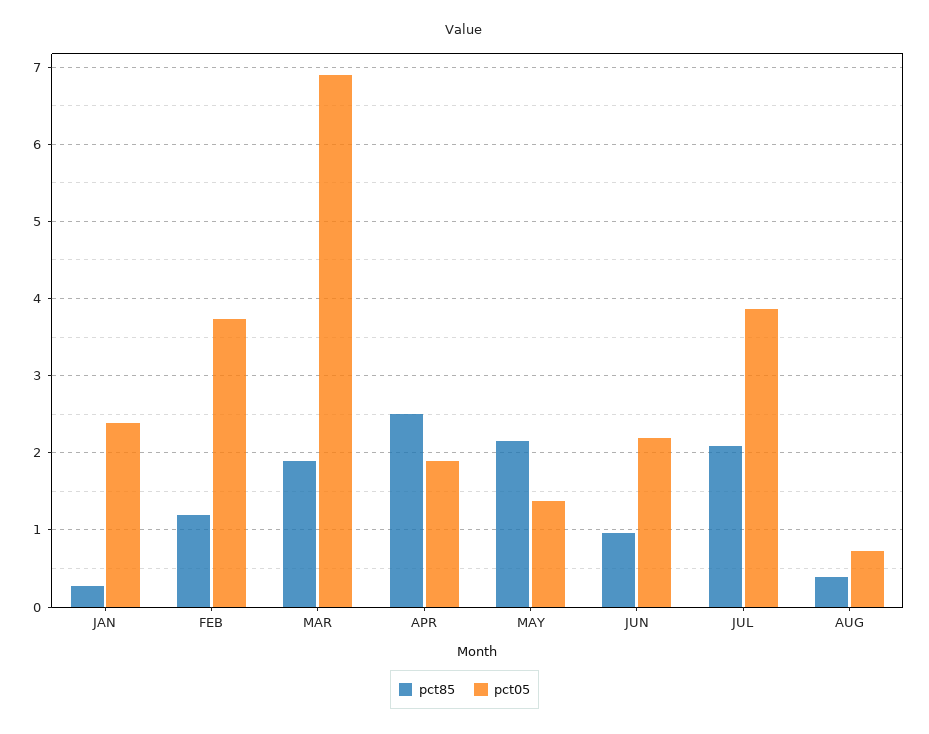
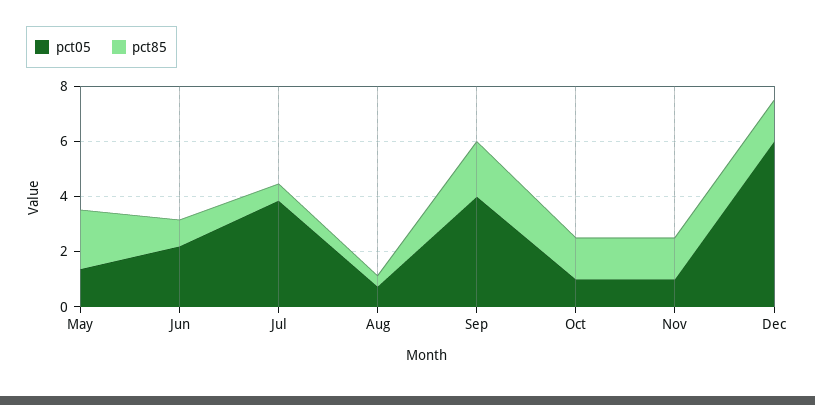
pct85, JAN: 0.3 -> none
pct05, JAN: 2.4 -> none
pct85, FEB: 1.2 -> none
pct05, FEB: 3.7 -> none
pct85, MAR: 1.9 -> none
pct05, MAR: 6.9 -> none
pct85, APR: 2.5 -> none
pct05, APR: 1.9 -> none
pct85, JUL: 2.1 -> 0.5
pct05, Sep: none -> 4
pct85, Sep: none -> 2
pct05, Oct: none -> 1
pct85, Oct: none -> 1.5
pct05, Nov: none -> 1
pct85, Nov: none -> 1.5
pct05, Dec: none -> 6
pct85, Dec: none -> 1.5

